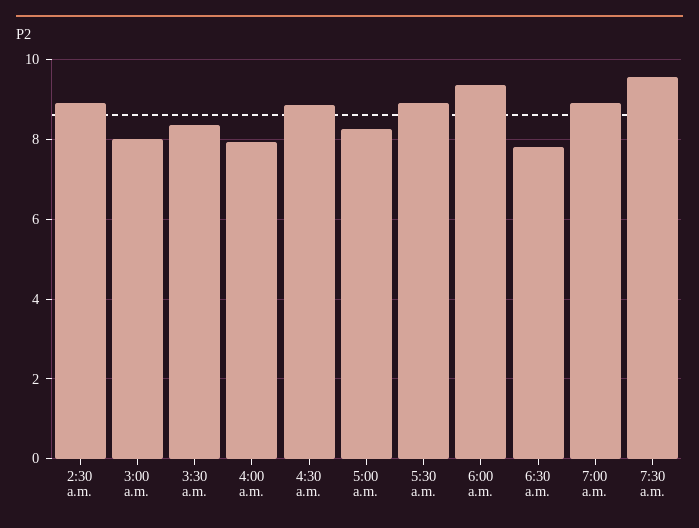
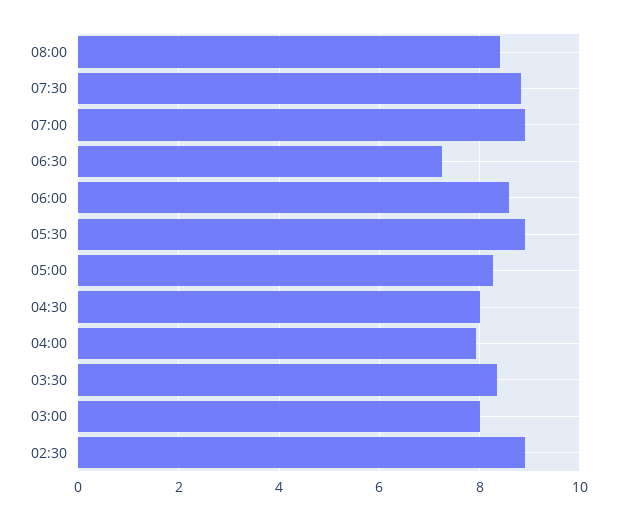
4:30 a.m.: 8.8 -> 8
6:00 a.m.: 9.4 -> 8.6
6:30 a.m.: 7.8 -> 7.2
7:30 a.m.: 9.6 -> 8.8
08:00: none -> 8.4

